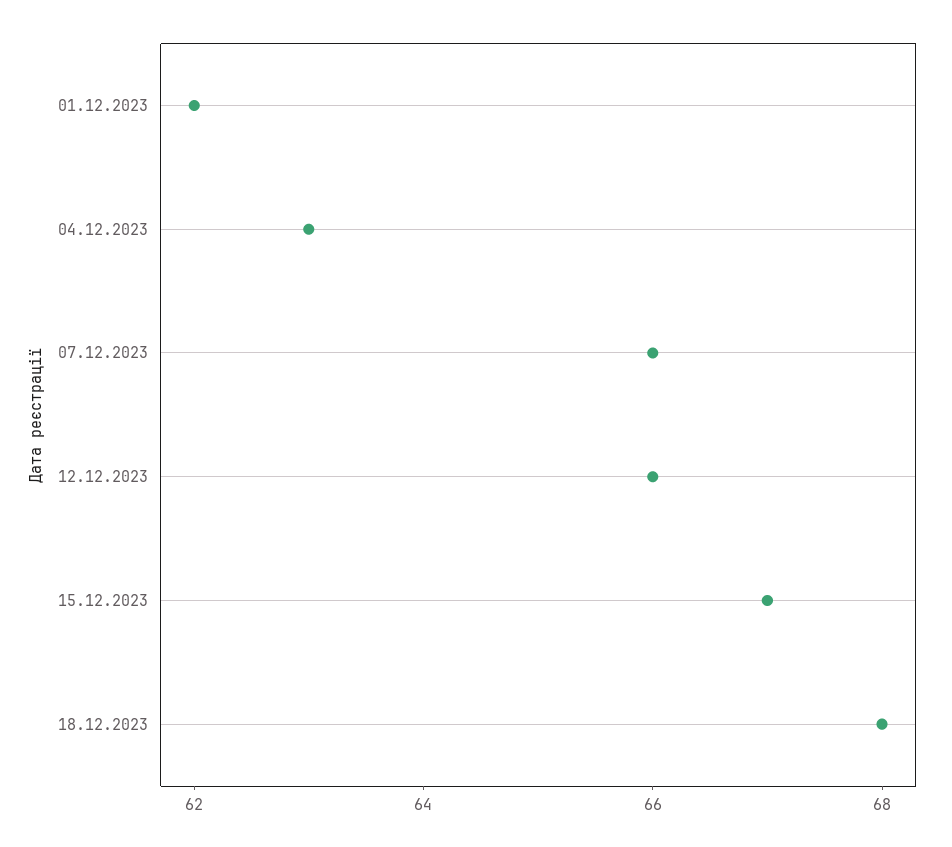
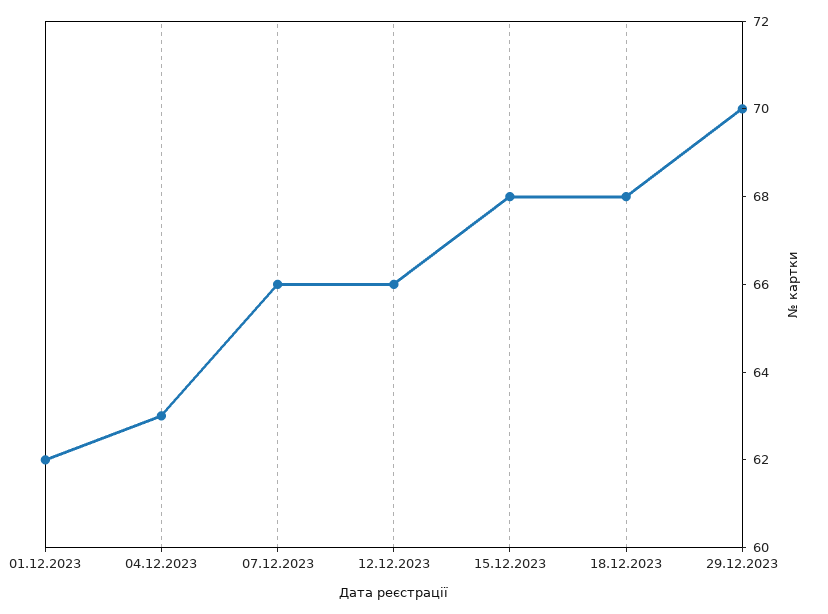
15.12.2023: 67 -> 68
29.12.2023: none -> 70

